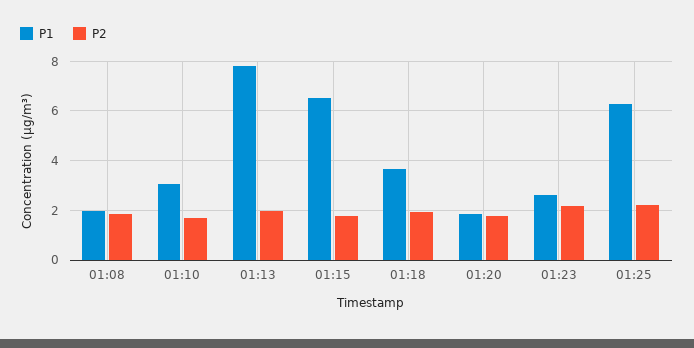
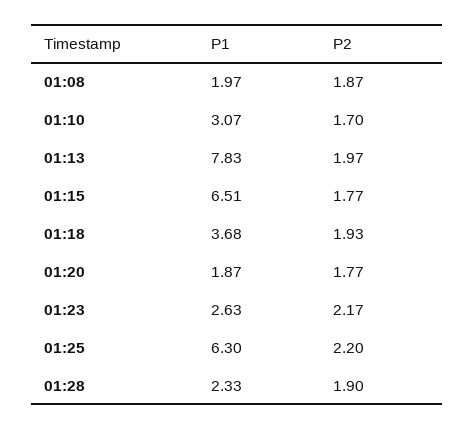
P1, 01:28: none -> 2.33
P2, 01:28: none -> 1.9

